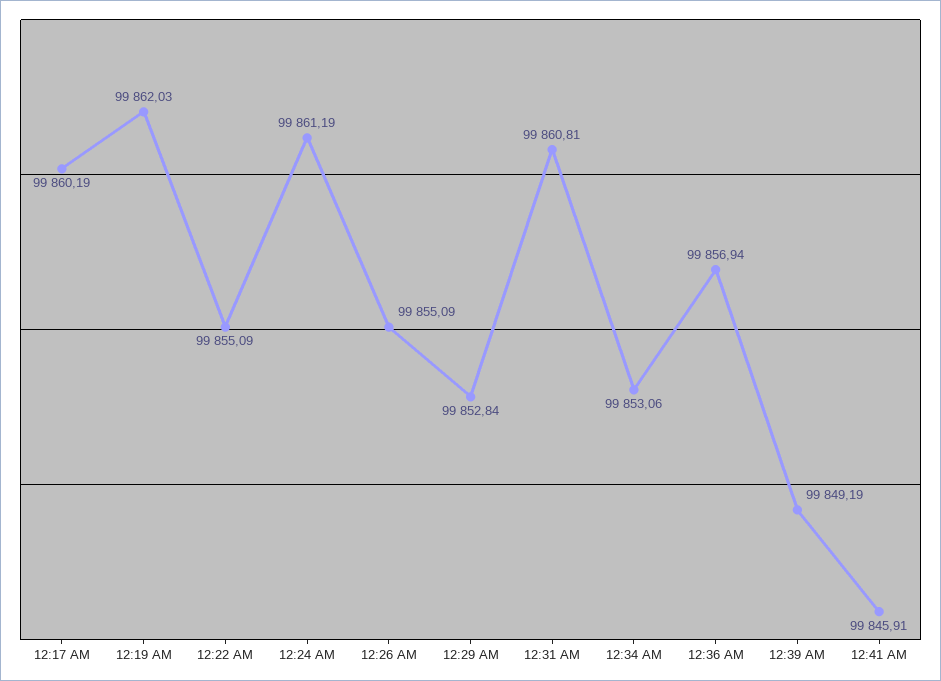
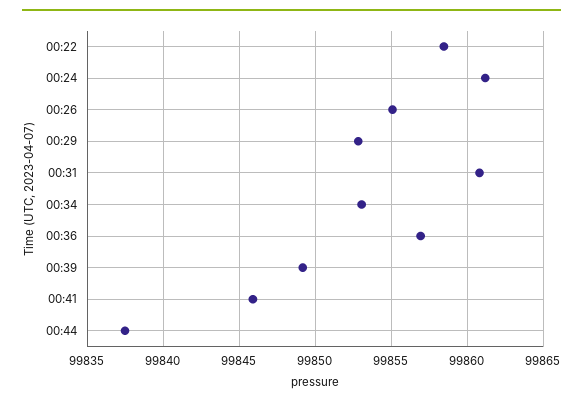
12:17 AM: 99860.19 -> none
12:19 AM: 99862.03 -> none
12:22 AM: 99855.09 -> 99858.5
00:44: none -> 99837.5

